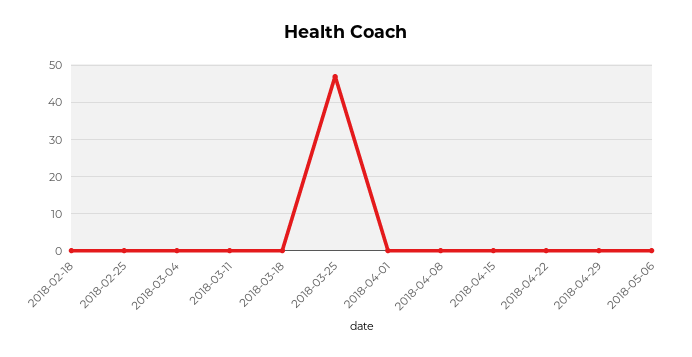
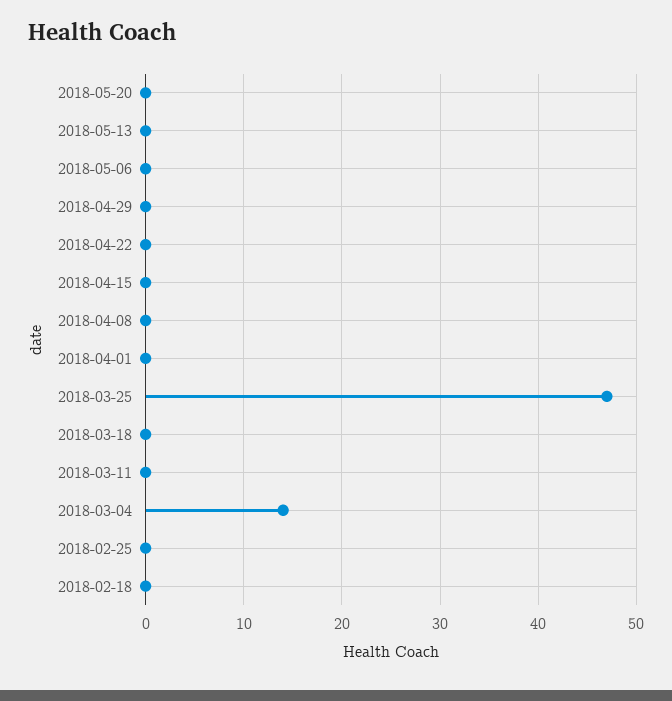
2018-03-04: 0 -> 14
2018-05-20: none -> 0
2018-05-13: none -> 0

